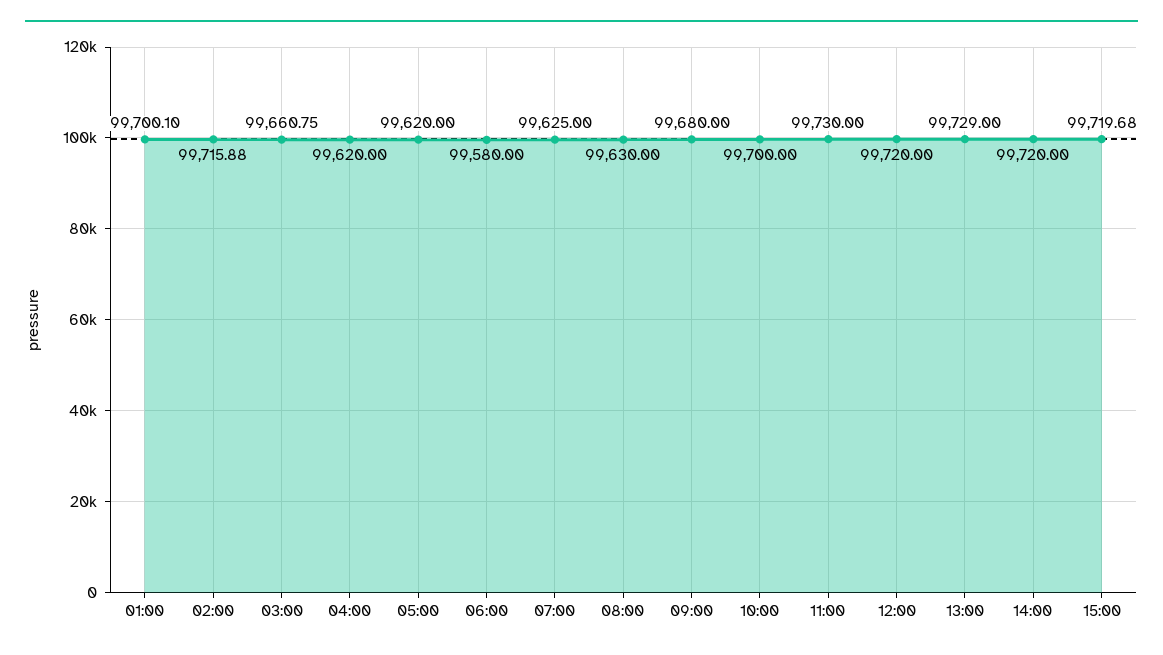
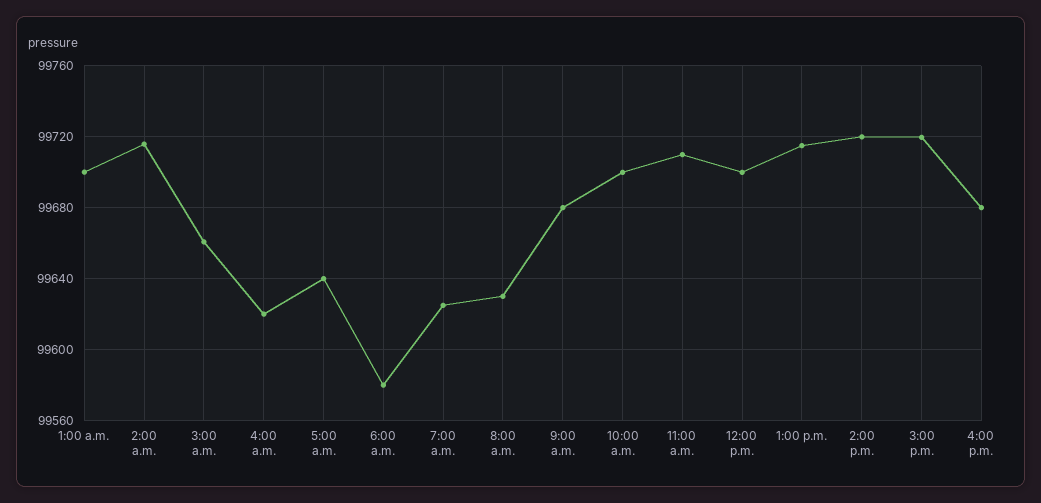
05:00: 99620 -> 99640
11:00: 99730 -> 99710
12:00: 99720 -> 99700
13:00: 99729 -> 99715
4:00 p.m.: none -> 99680

